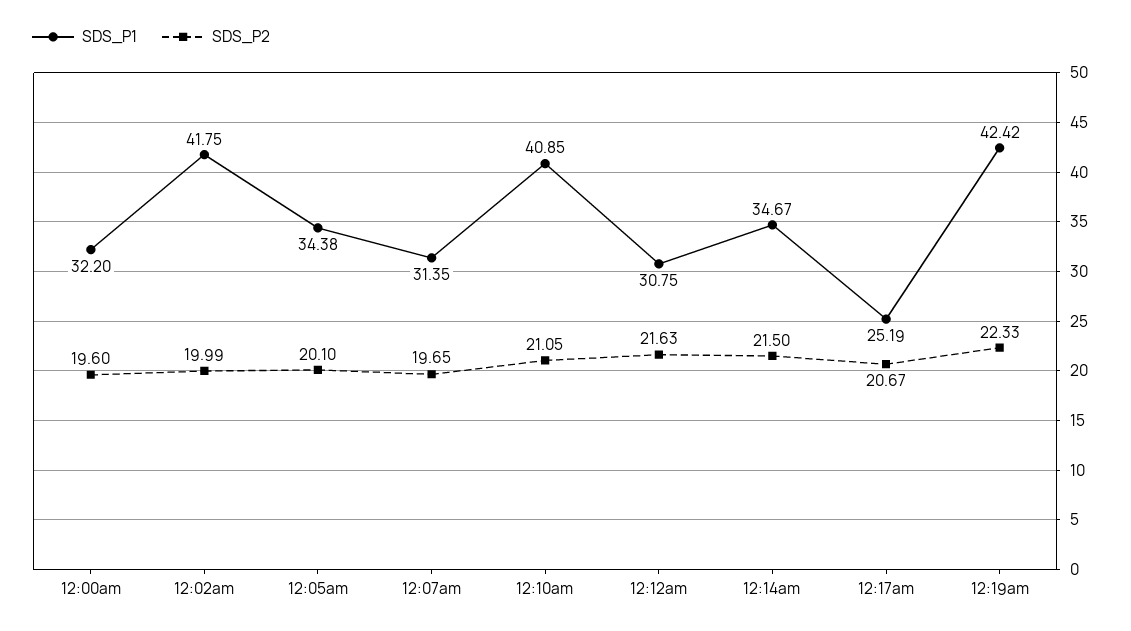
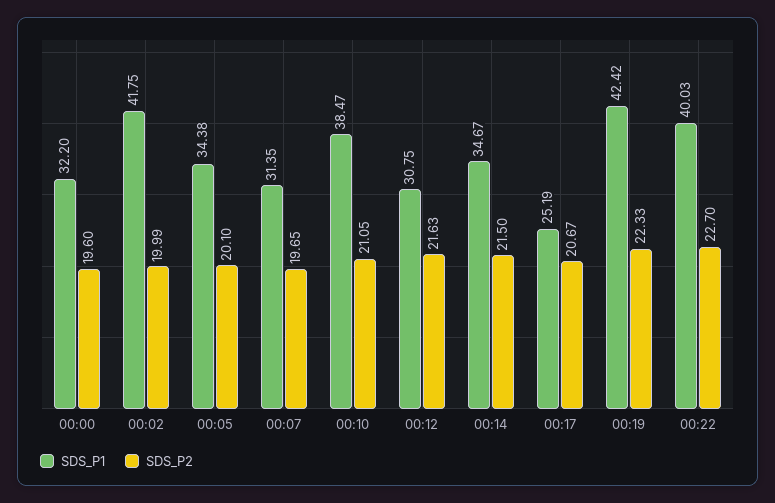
SDS_P1, 12:10am: 40.85 -> 38.47
SDS_P1, 00:22: none -> 40.03
SDS_P2, 00:22: none -> 22.7

